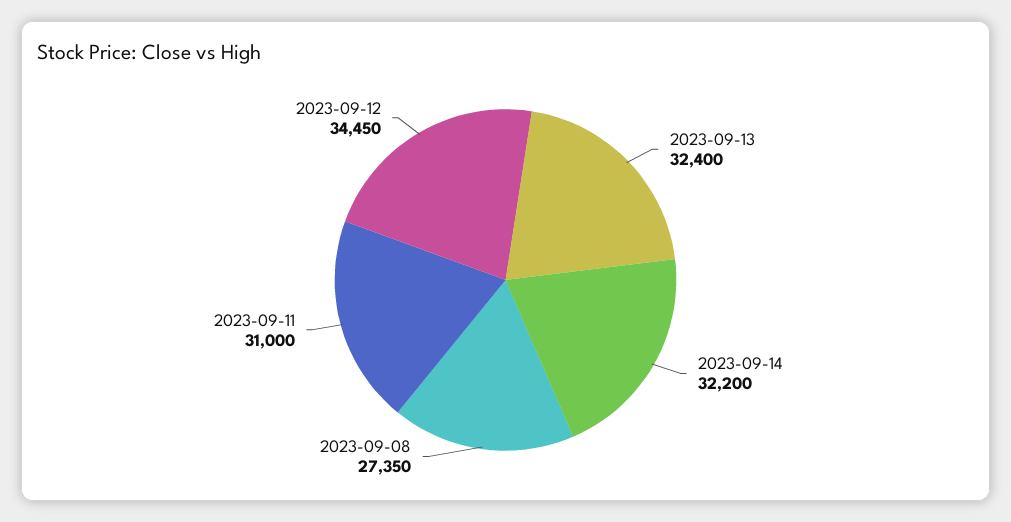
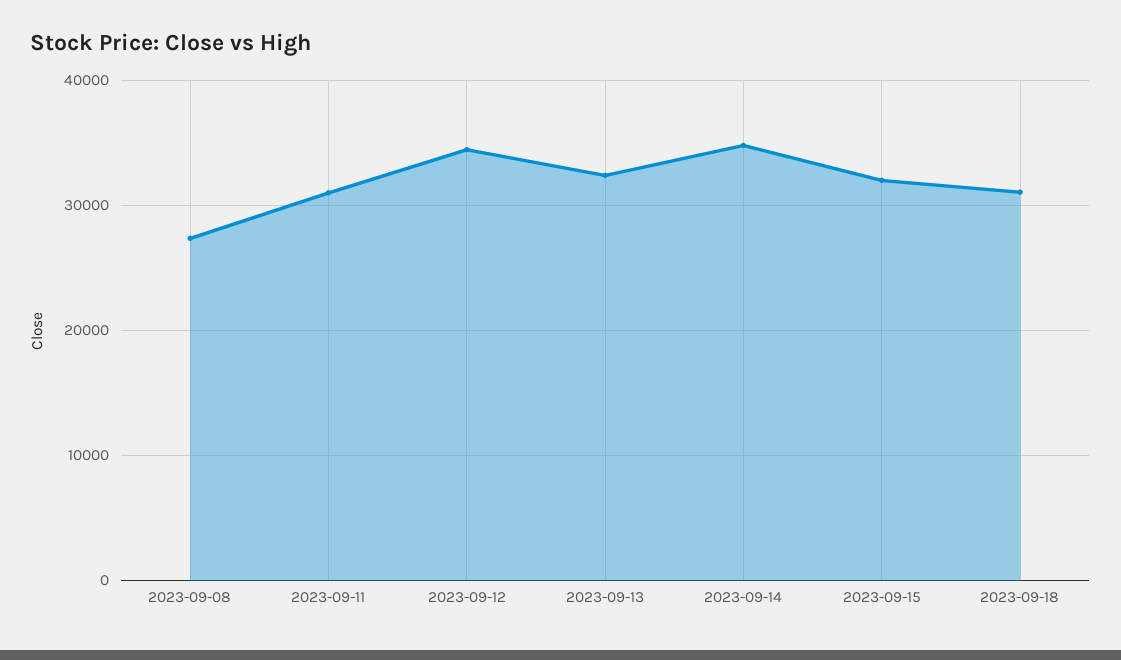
2023-09-14: 32200 -> 35000
2023-09-15: none -> 32000
2023-09-18: none -> 31000

